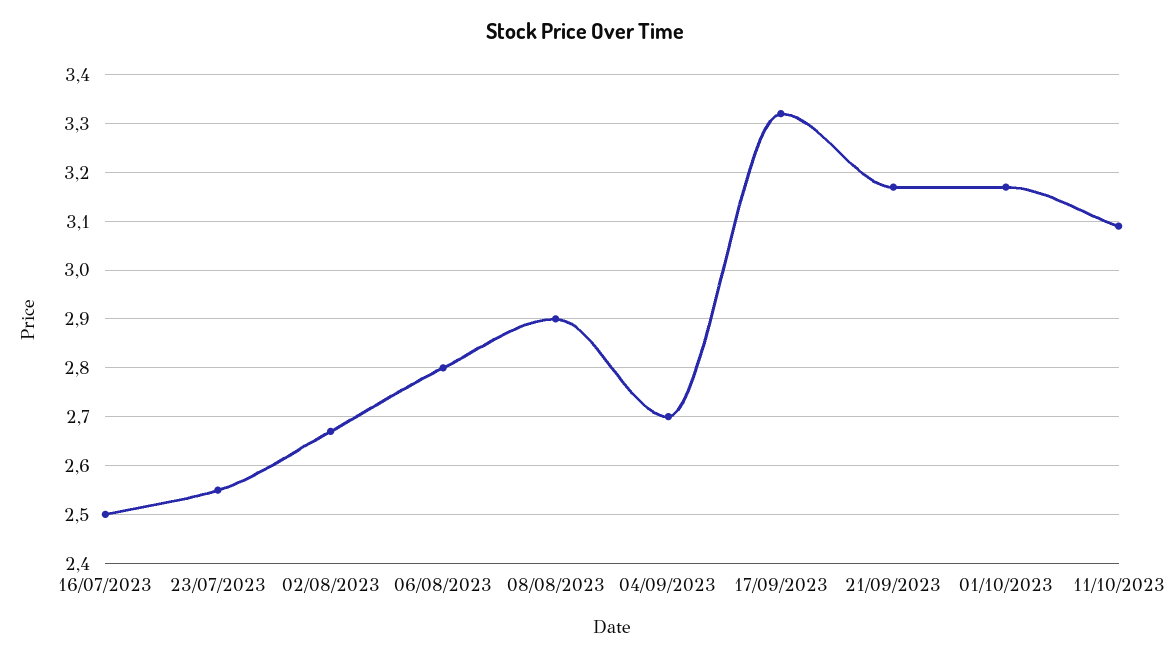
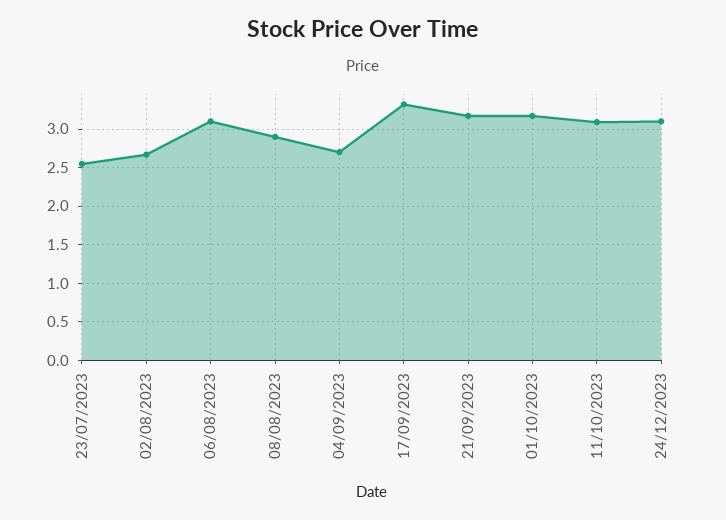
16/07/2023: 2.5 -> none
06/08/2023: 2.8 -> 3.1
24/12/2023: none -> 3.1

